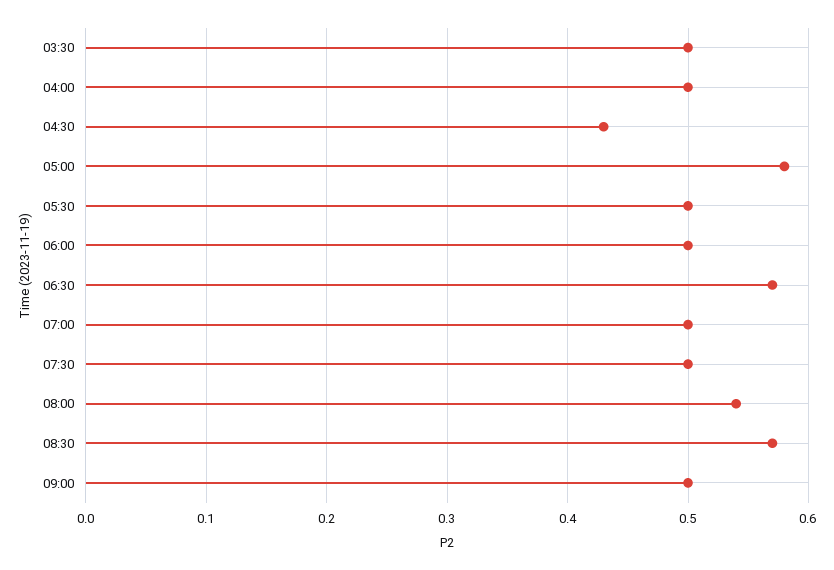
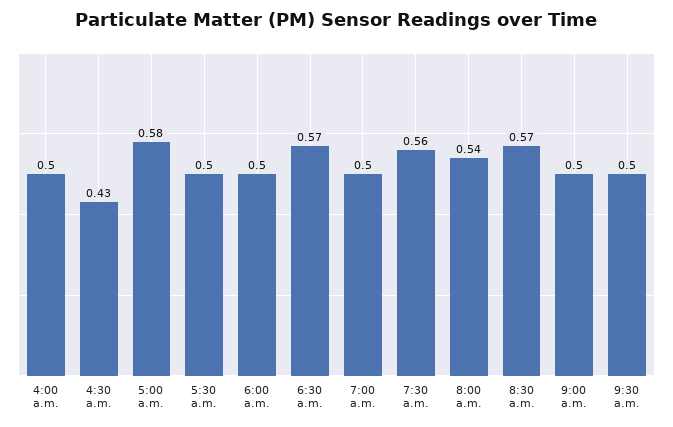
03:30: 0.5 -> none
07:30: 0.5 -> 0.56
9:30 a.m.: none -> 0.5

